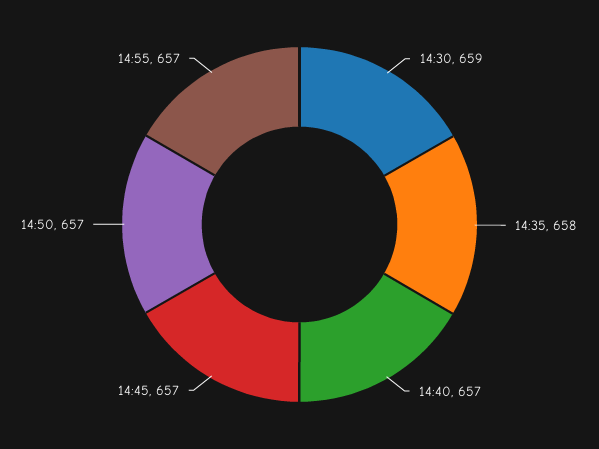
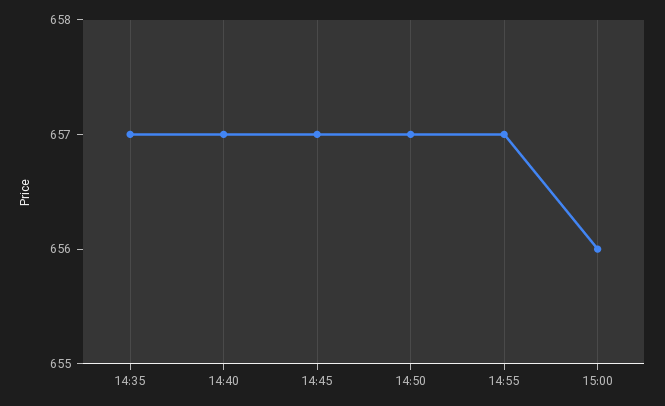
14:30: 659 -> none
14:35: 658 -> 657
15:00: none -> 656

